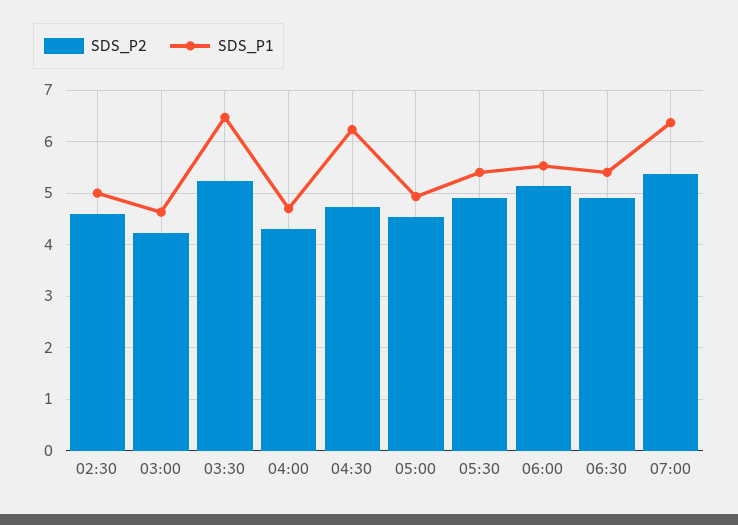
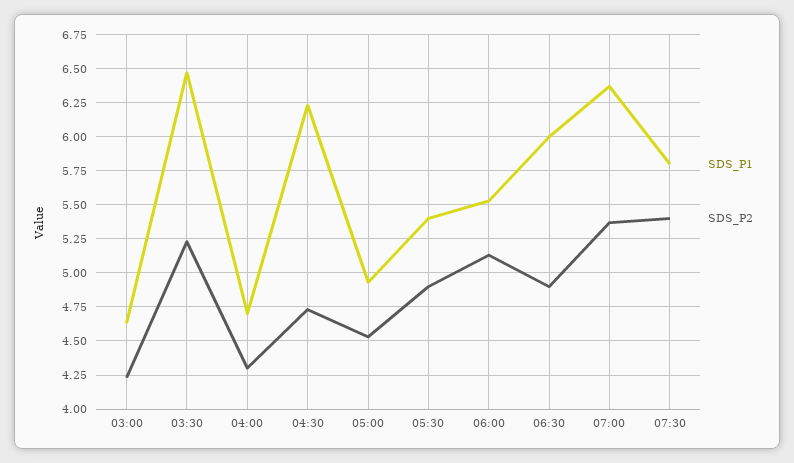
SDS_P2, 02:30: 4.6 -> none
SDS_P1, 02:30: 5 -> none
SDS_P1, 06:30: 5.4 -> 6
SDS_P1, 07:30: none -> 5.8
SDS_P2, 07:30: none -> 5.4

